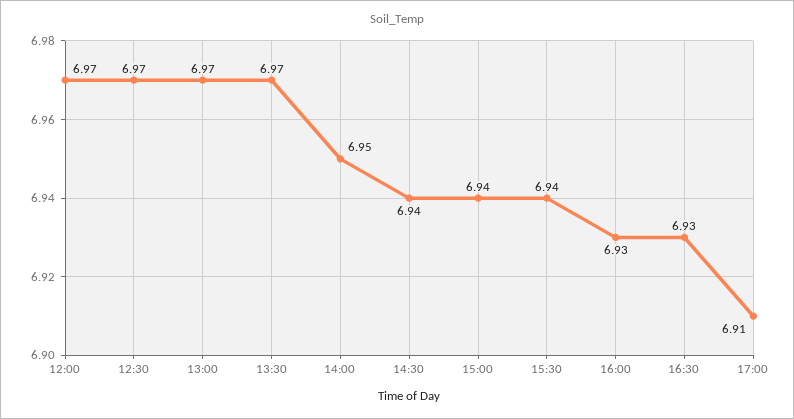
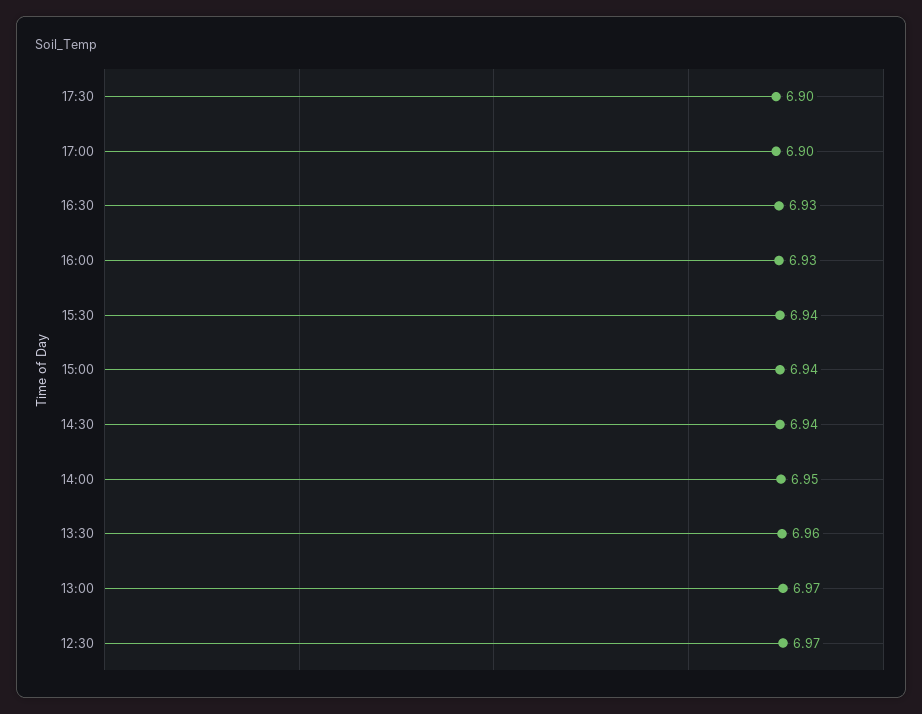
12:00: 6.97 -> none
13:30: 6.97 -> 6.96
17:00: 6.91 -> 6.9
17:30: none -> 6.9

